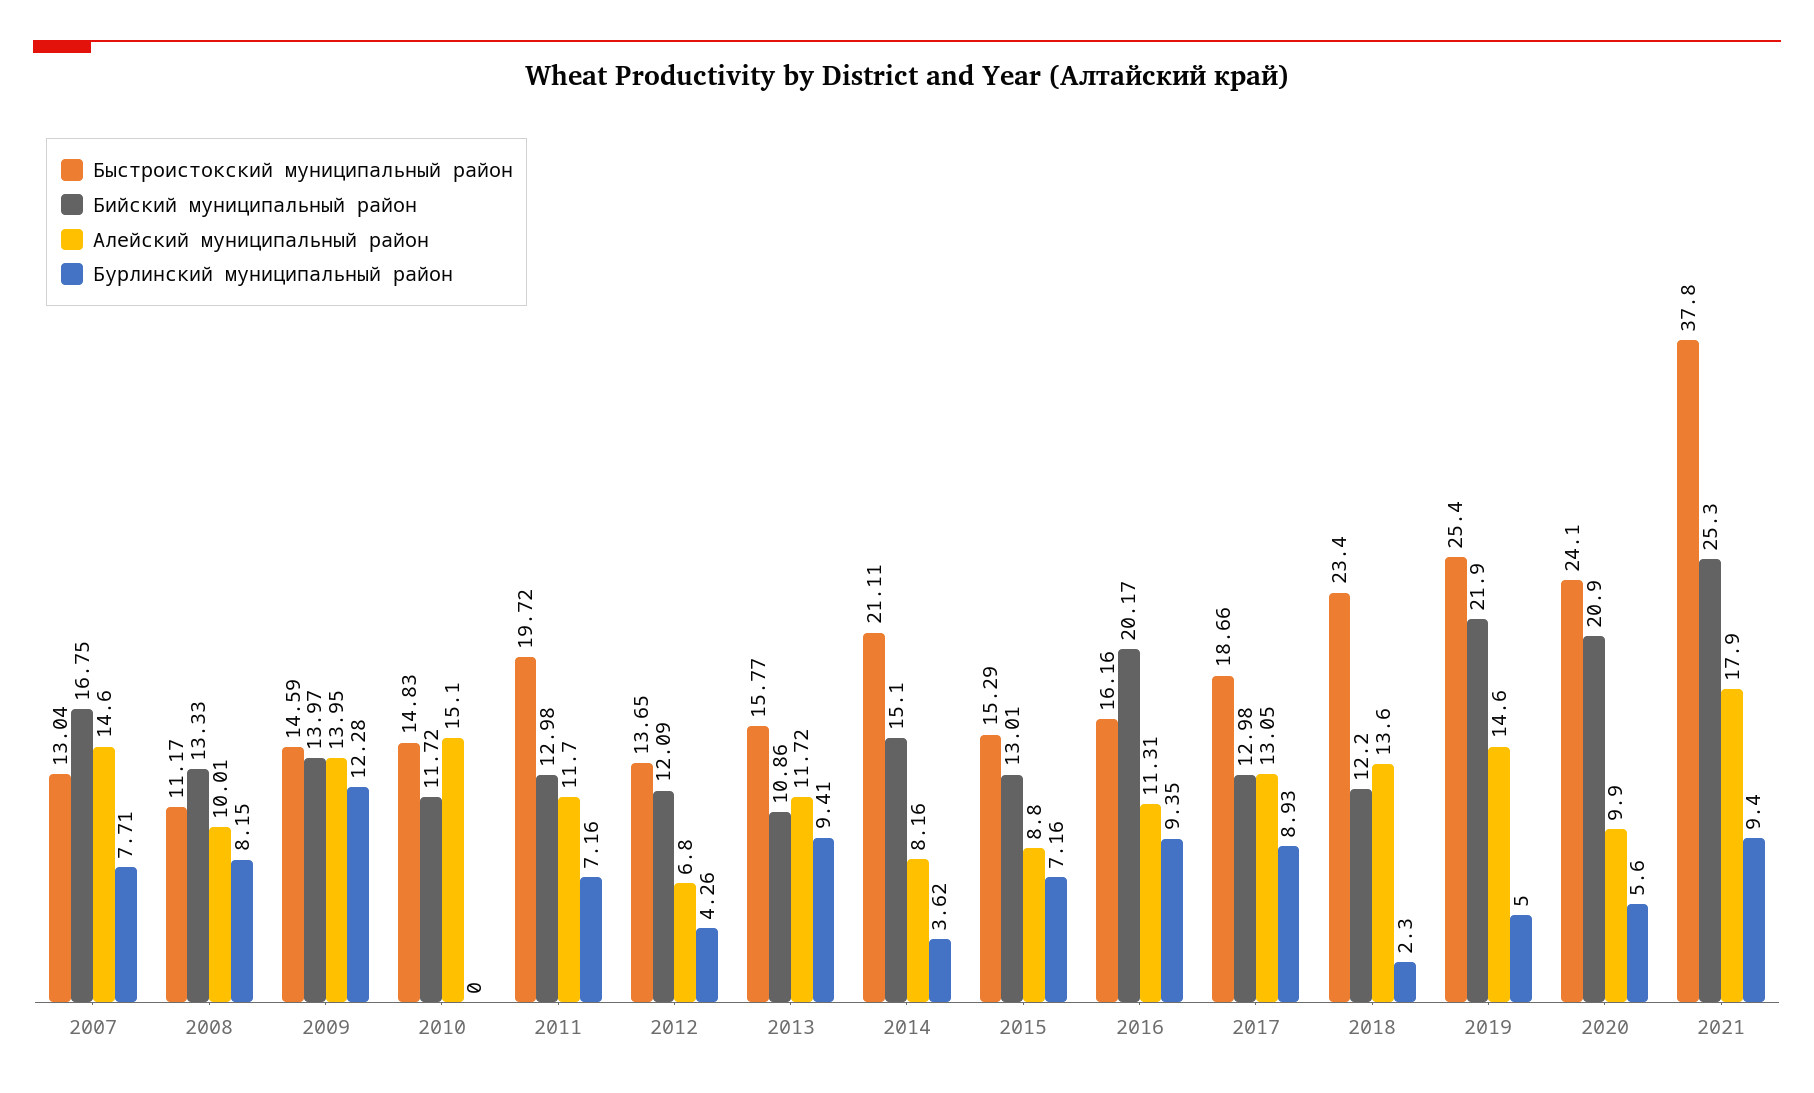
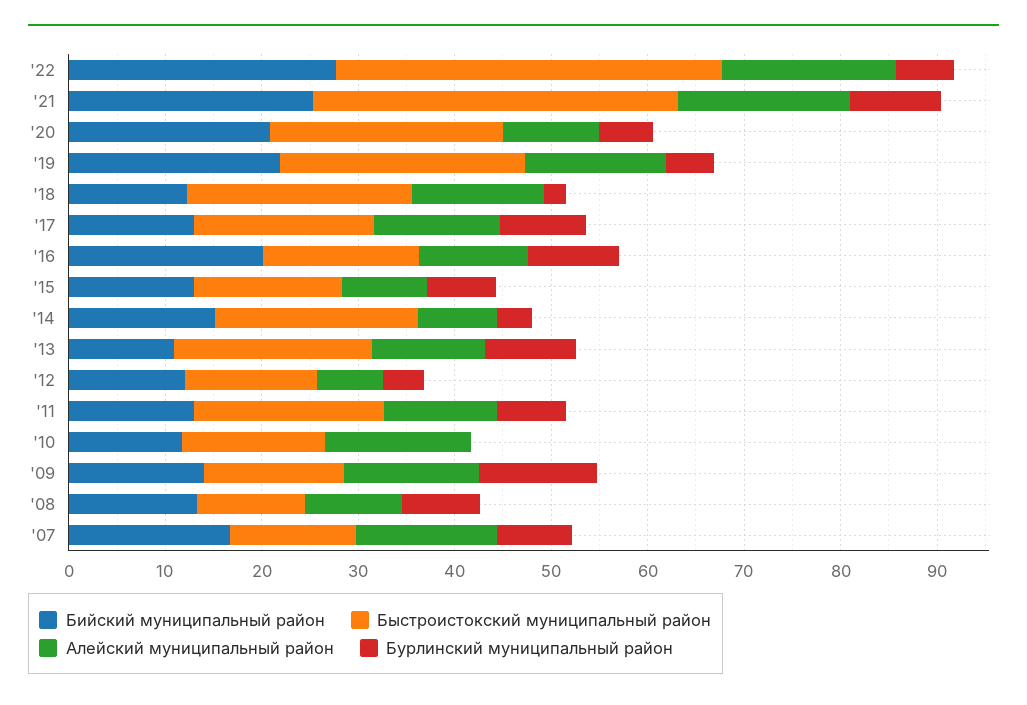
Быстроистокский муниципальный район, 2013: 15.77 -> 20
Бийский муниципальный район, '22: none -> 28
Быстроистокский муниципальный район, '22: none -> 40
Алейский муниципальный район, '22: none -> 18
Бурлинский муниципальный район, '22: none -> 6

